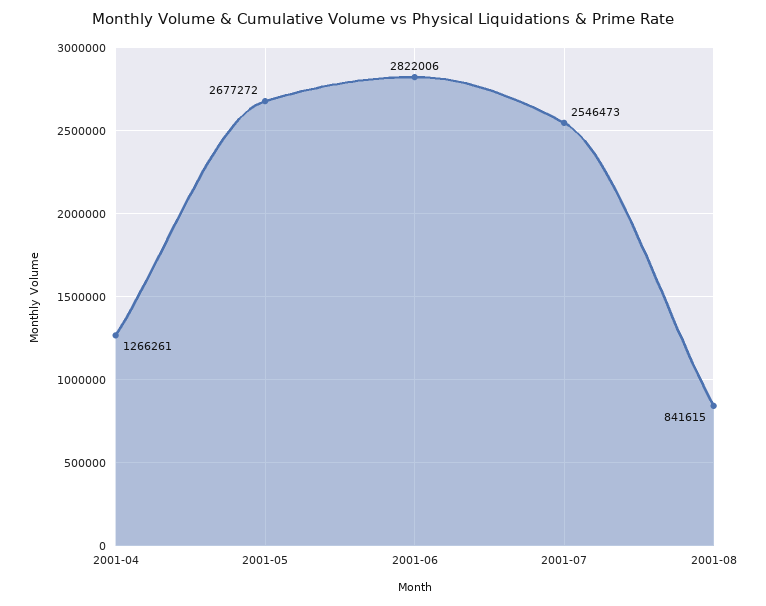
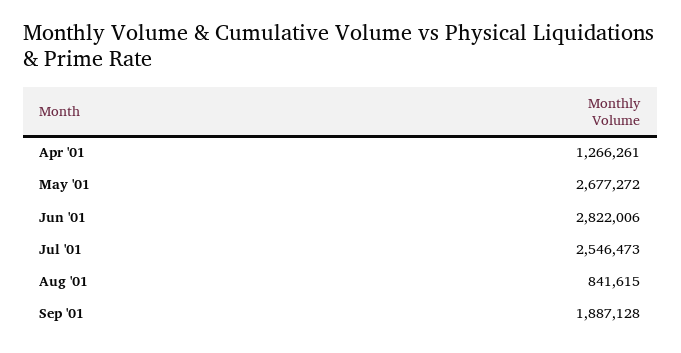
Sep '01: none -> 1887128

